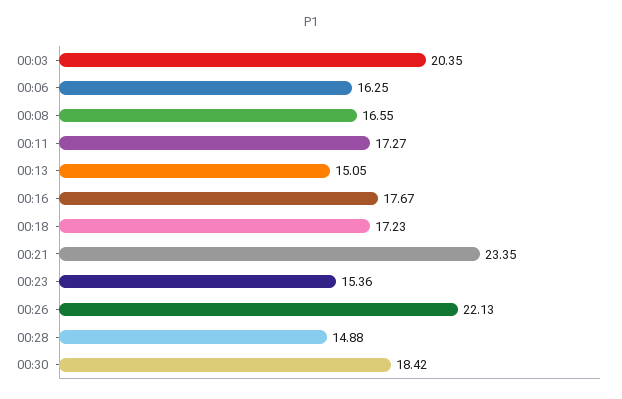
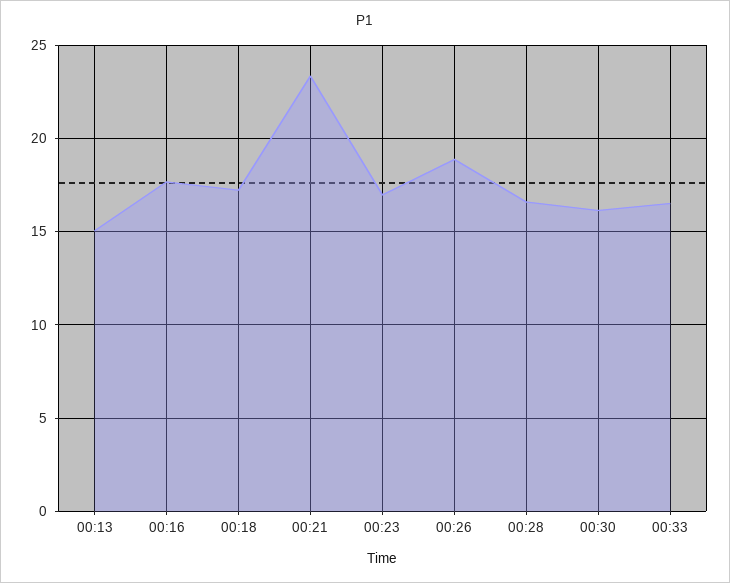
00:03: 20.35 -> none
00:06: 16.25 -> none
00:08: 16.55 -> none
00:11: 17.27 -> none
00:23: 15.36 -> 17
00:26: 22.13 -> 19
00:28: 14.88 -> 16.5
00:30: 18.42 -> 16
00:33: none -> 16.5

